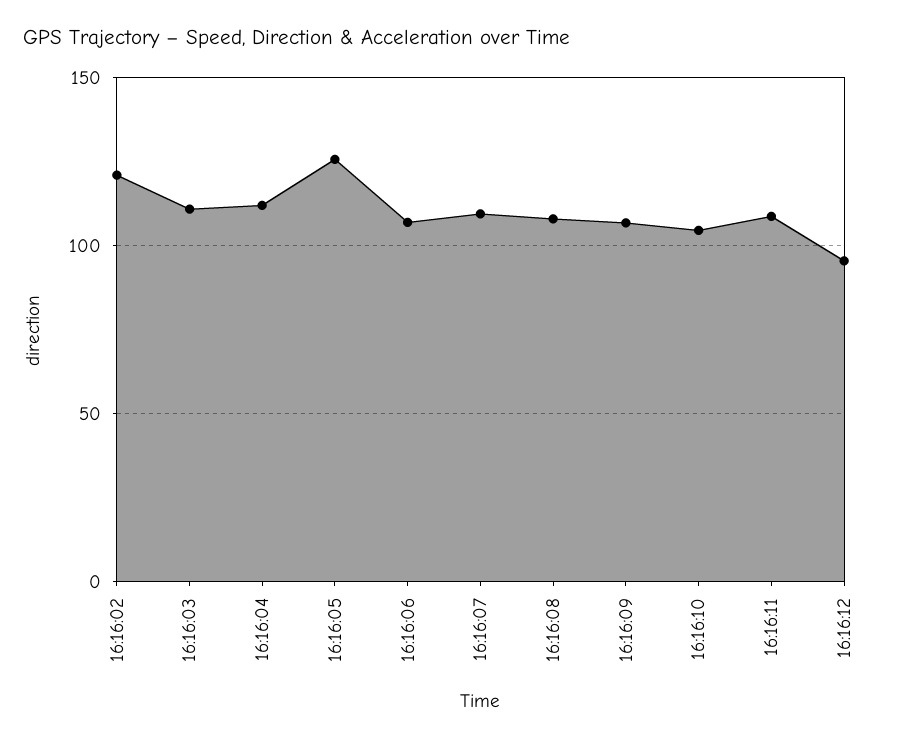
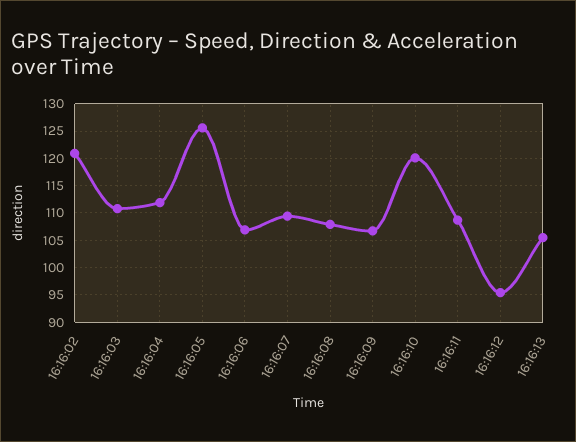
16:16:10: 105 -> 120
16:16:13: none -> 105

